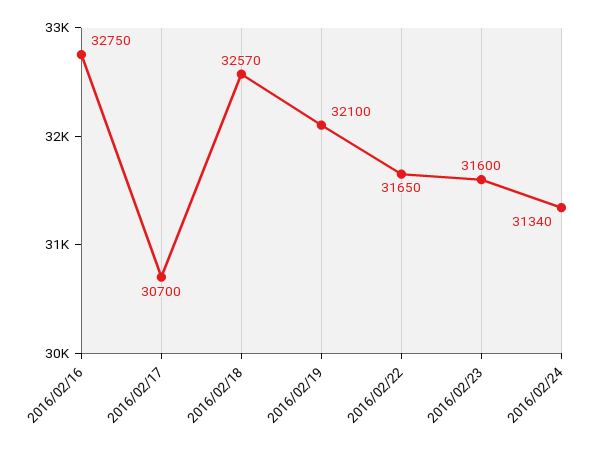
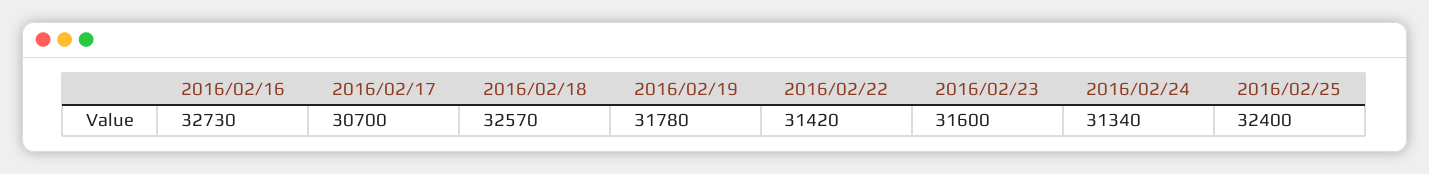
2016/02/16: 32750 -> 32730
2016/02/19: 32100 -> 31780
2016/02/22: 31650 -> 31420
2016/02/25: none -> 32400

